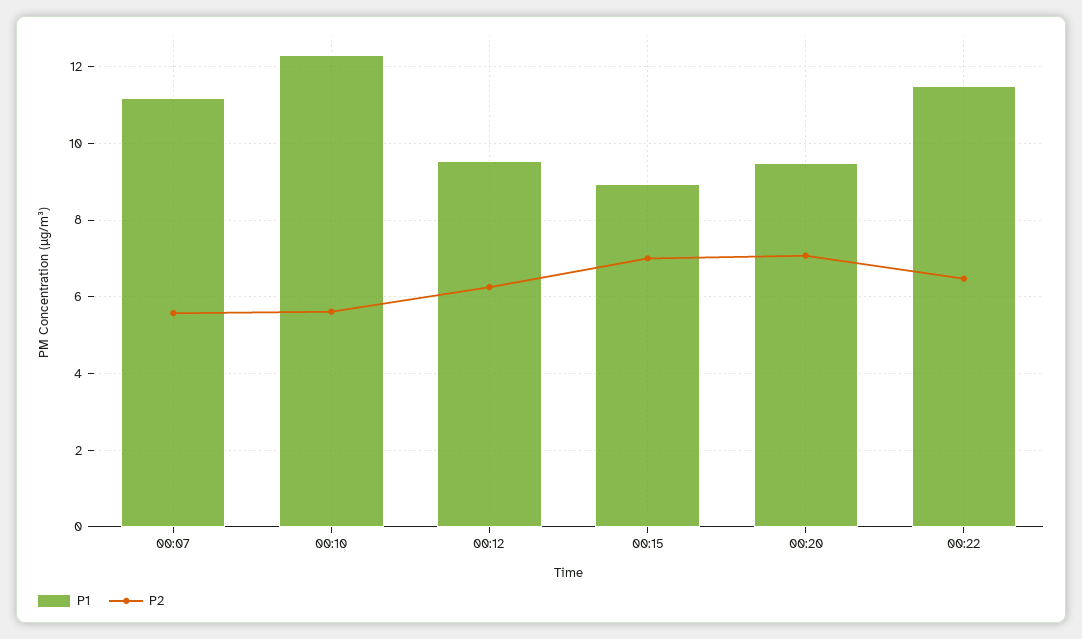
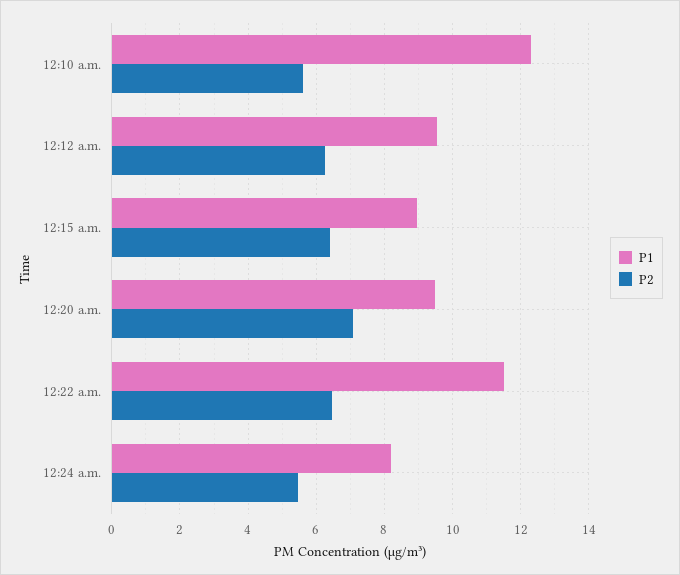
P1, 00:07: 11.2 -> none
P2, 00:07: 5.6 -> none
P2, 00:15: 7 -> 6.4
P1, 12:24 a.m.: none -> 8.2
P2, 12:24 a.m.: none -> 5.4

